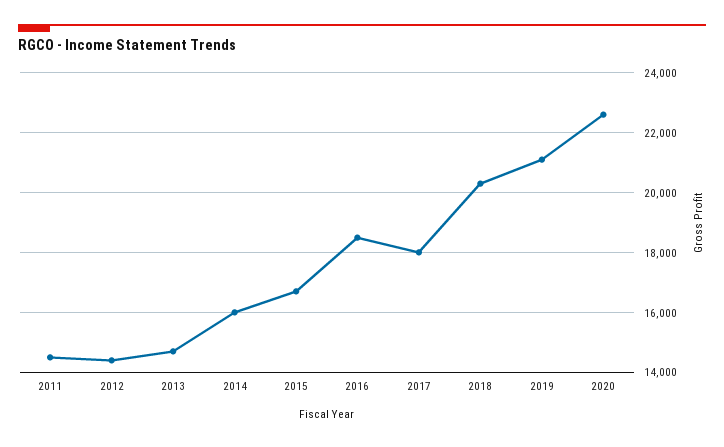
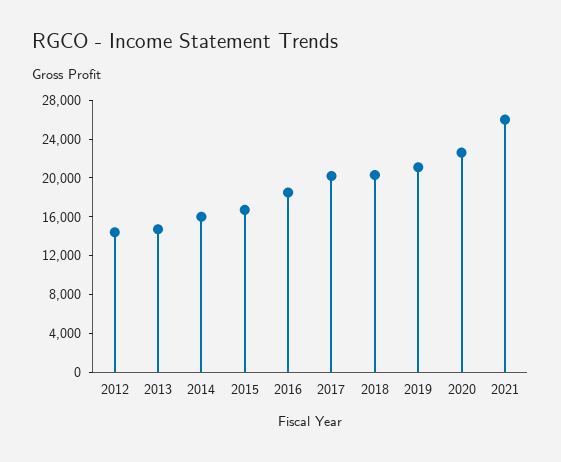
2011: 14500 -> none
2017: 18000 -> 20000
2021: none -> 26000

